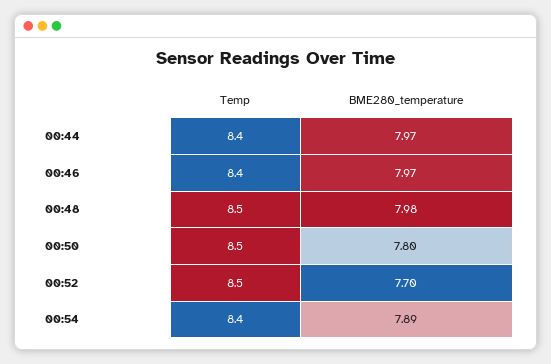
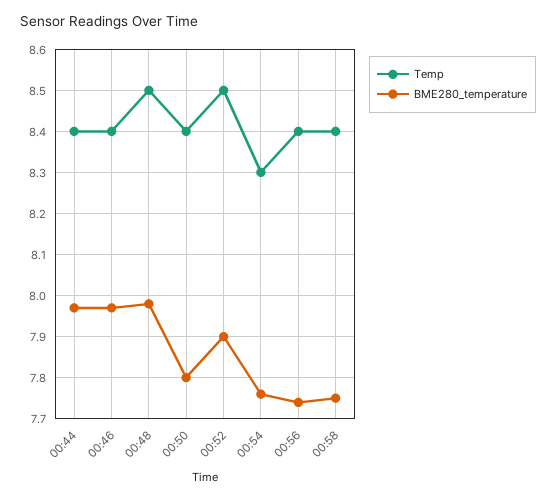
Temp, 00:50: 8.5 -> 8.4
BME280_temperature, 00:52: 7.7 -> 7.9
Temp, 00:54: 8.4 -> 8.3
BME280_temperature, 00:54: 7.89 -> 7.75
Temp, 00:56: none -> 8.4
BME280_temperature, 00:56: none -> 7.75
Temp, 00:58: none -> 8.4
BME280_temperature, 00:58: none -> 7.75

